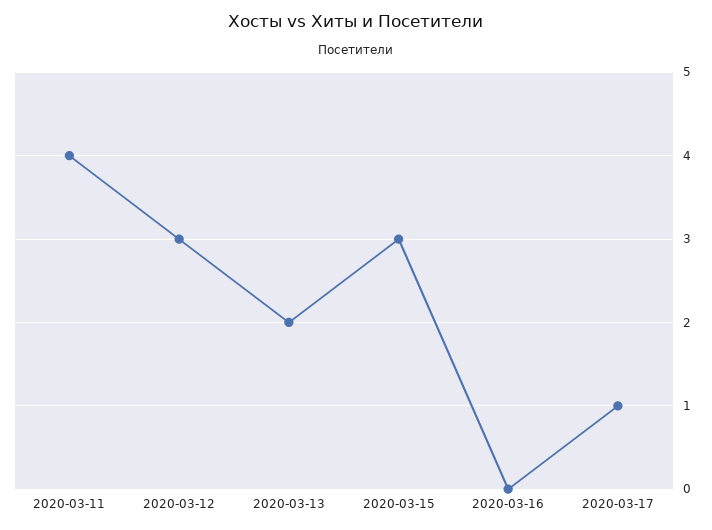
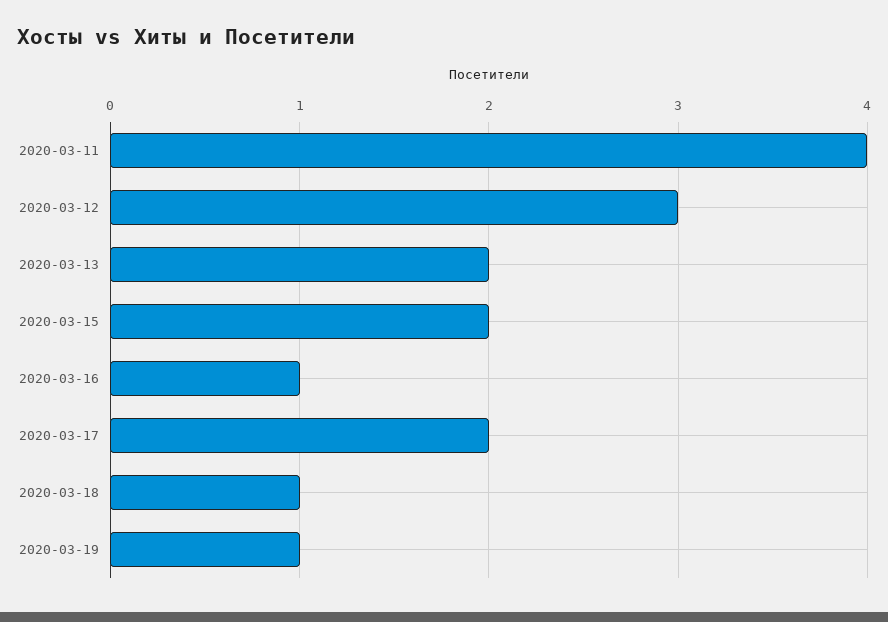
2020-03-15: 3 -> 2
2020-03-16: 0 -> 1
2020-03-17: 1 -> 2
2020-03-18: none -> 1
2020-03-19: none -> 1

